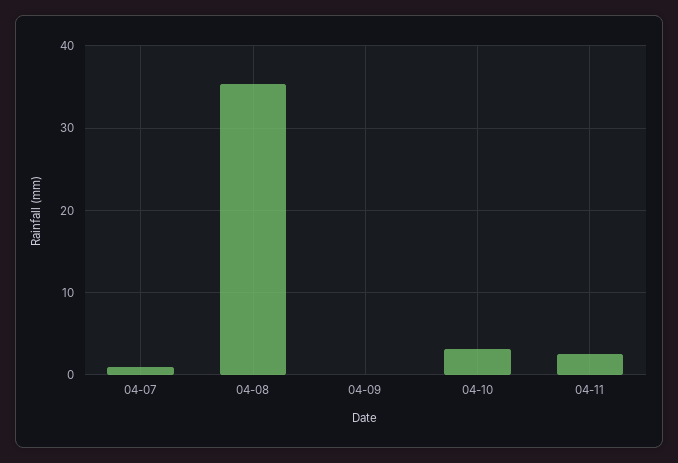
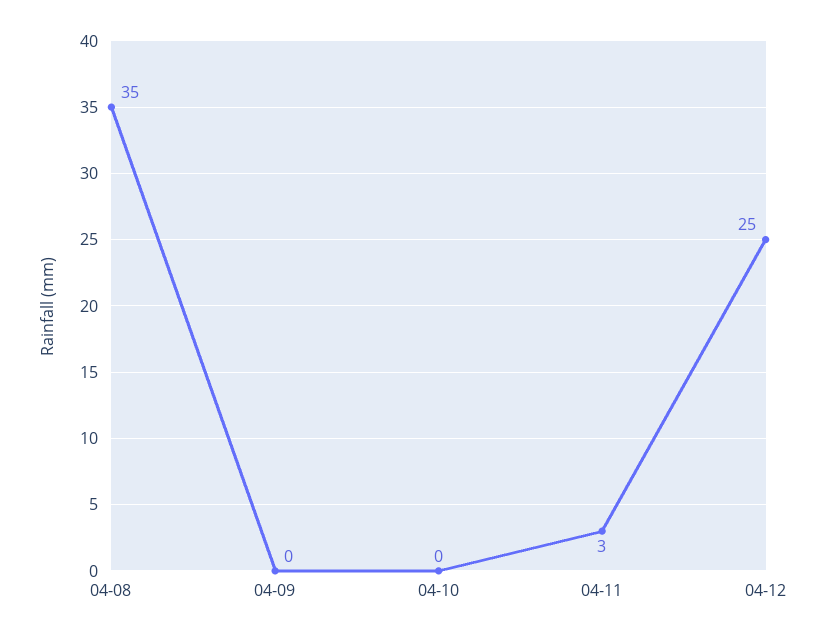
04-07: 1 -> none
04-10: 3 -> 0
04-12: none -> 25

